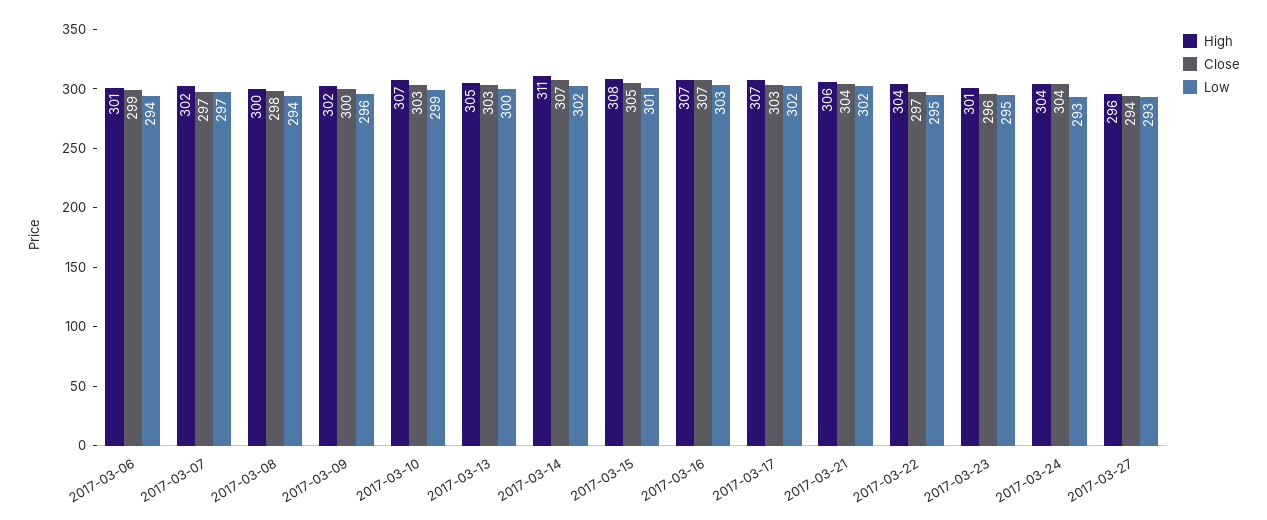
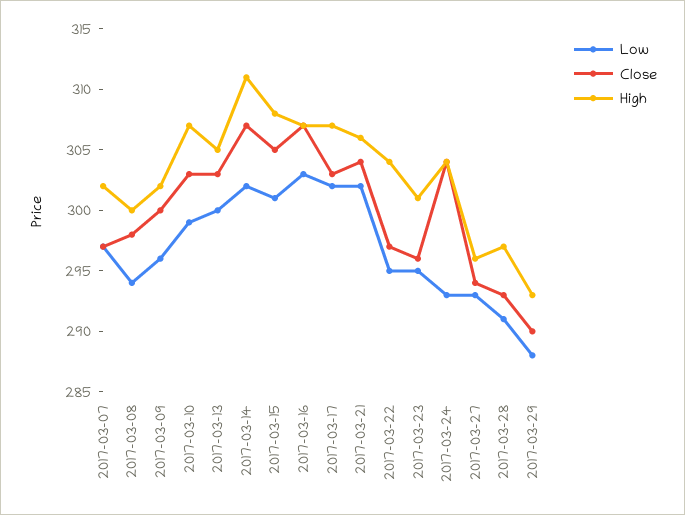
High, 2017-03-06: 301 -> none
Close, 2017-03-06: 299 -> none
Low, 2017-03-06: 294 -> none
Low, 2017-03-28: none -> 291
Close, 2017-03-28: none -> 293
High, 2017-03-28: none -> 297
Low, 2017-03-29: none -> 288
Close, 2017-03-29: none -> 290
High, 2017-03-29: none -> 293

